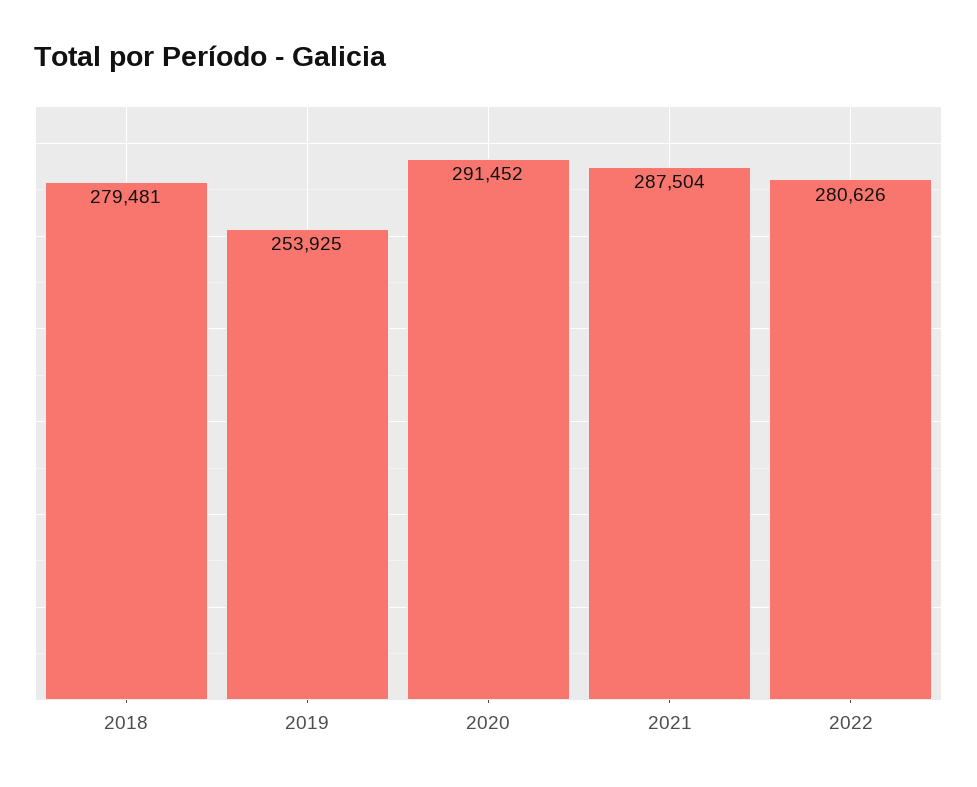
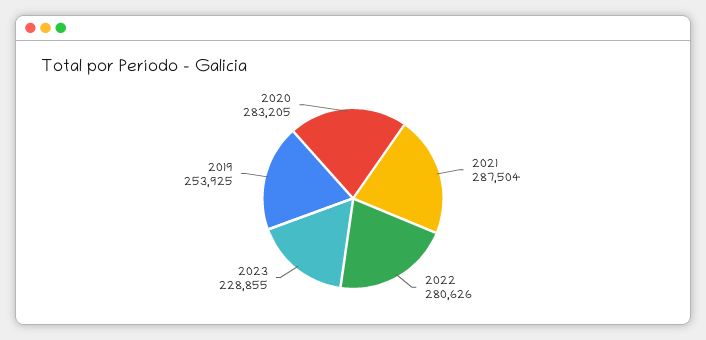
2018: 279481 -> none
2020: 291452 -> 283205
2023: none -> 228855

